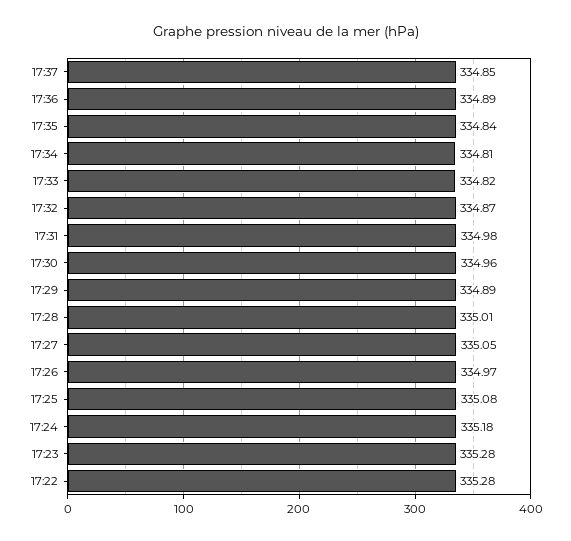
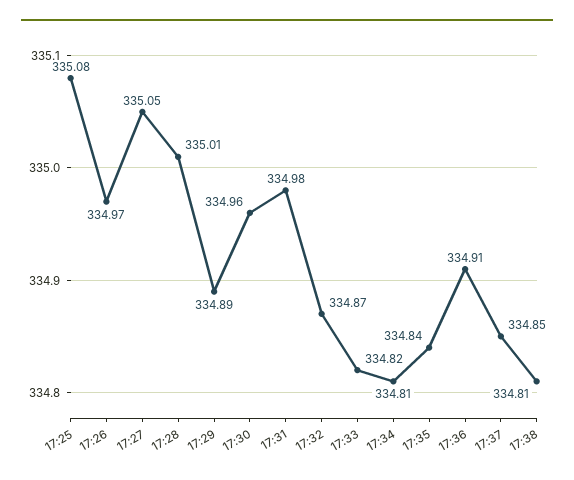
17:36: 334.89 -> 334.91
17:24: 335.18 -> none
17:23: 335.28 -> none
17:22: 335.28 -> none
17:38: none -> 334.81

